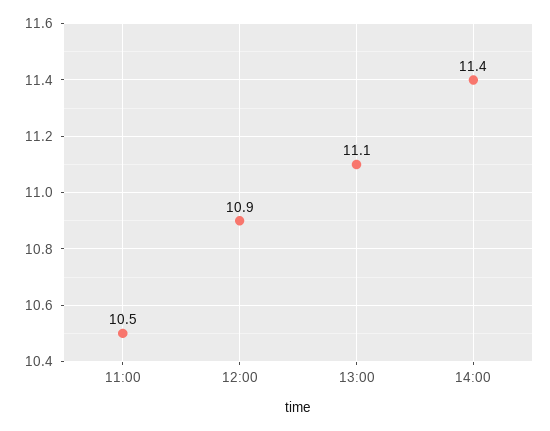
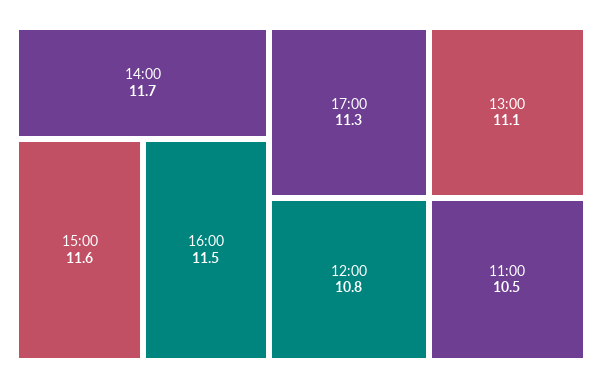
12:00: 10.9 -> 10.8
14:00: 11.4 -> 11.7
15:00: none -> 11.6
16:00: none -> 11.5
17:00: none -> 11.3

